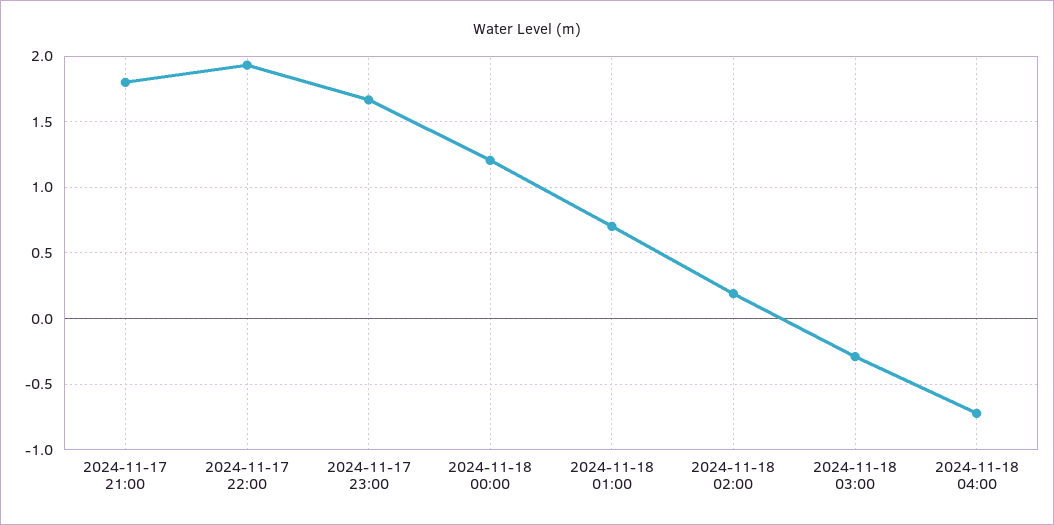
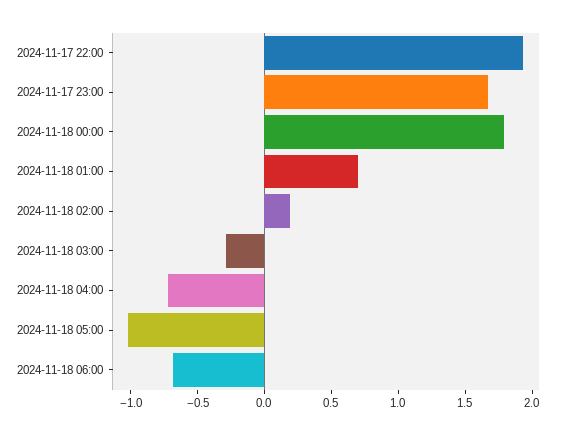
2024-11-17 21:00: 1.8 -> none
2024-11-18 00:00: 1.2 -> 1.8
2024-11-18 05:00: none -> -1
2024-11-18 06:00: none -> -0.7

